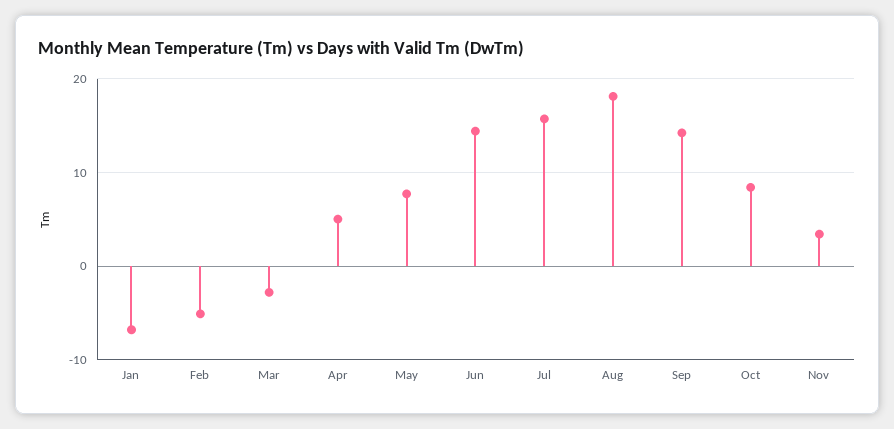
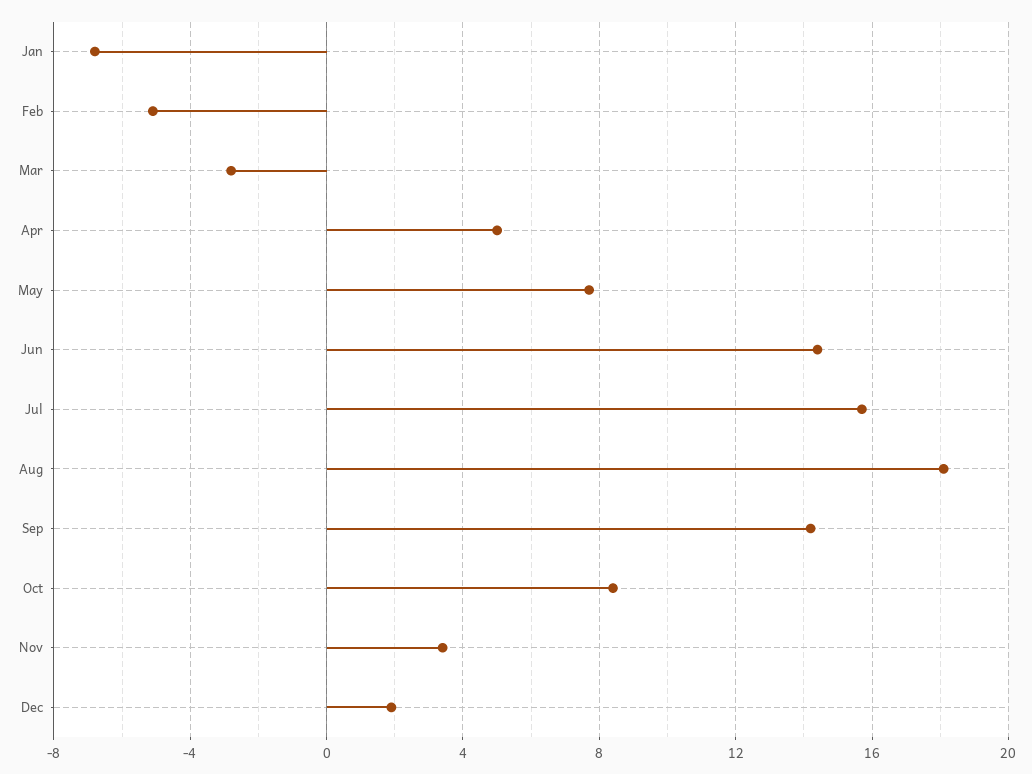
Dec: none -> 2

